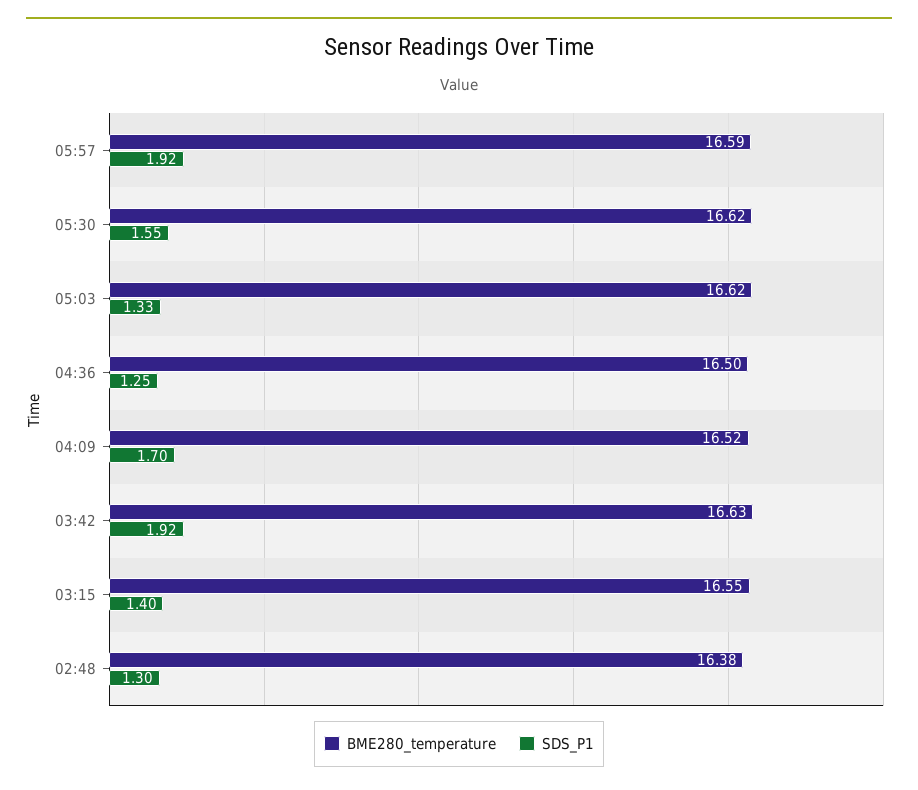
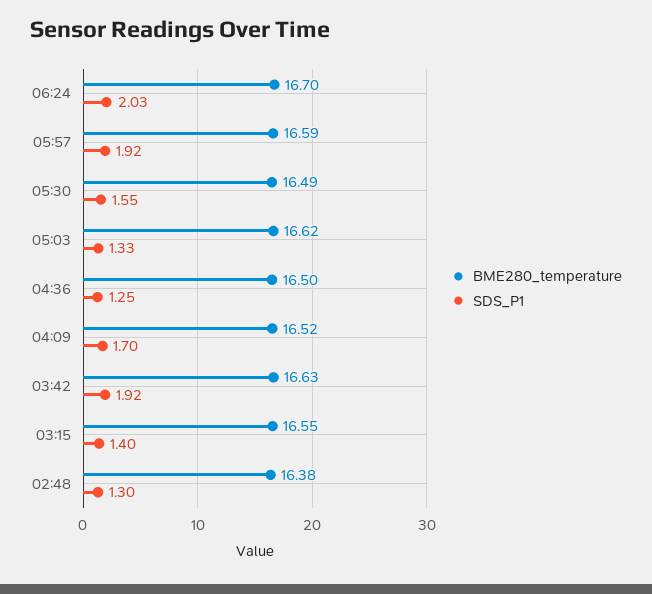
BME280_temperature, 05:30: 16.62 -> 16.49
BME280_temperature, 06:24: none -> 16.7
SDS_P1, 06:24: none -> 2.03

